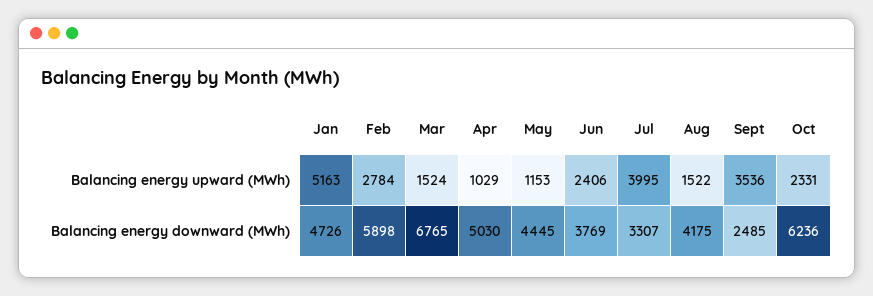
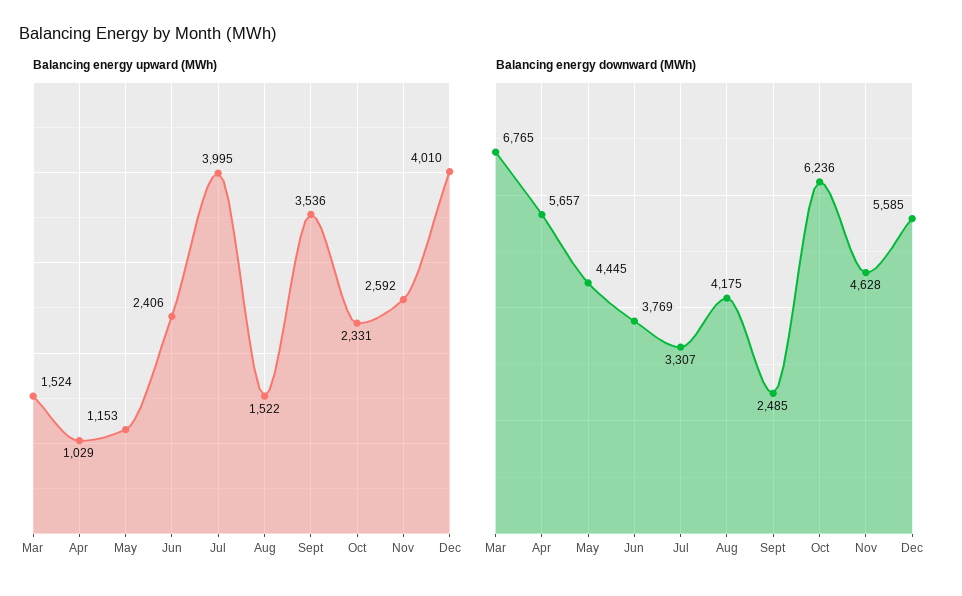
Balancing energy upward (MWh), Jan: 5163 -> none
Balancing energy upward (MWh), Feb: 2784 -> none
Balancing energy downward (MWh), Jan: 4726 -> none
Balancing energy downward (MWh), Feb: 5898 -> none
Balancing energy downward (MWh), Apr: 5030 -> 5657
Balancing energy upward (MWh), Nov: none -> 2592
Balancing energy upward (MWh), Dec: none -> 4010
Balancing energy downward (MWh), Nov: none -> 4628
Balancing energy downward (MWh), Dec: none -> 5585

